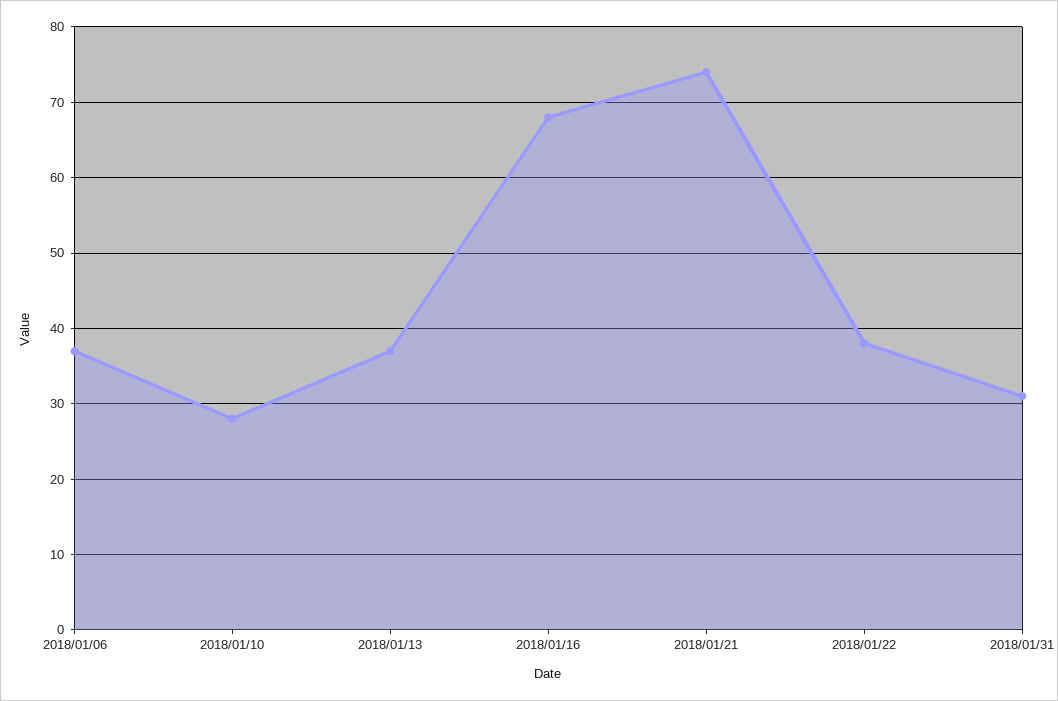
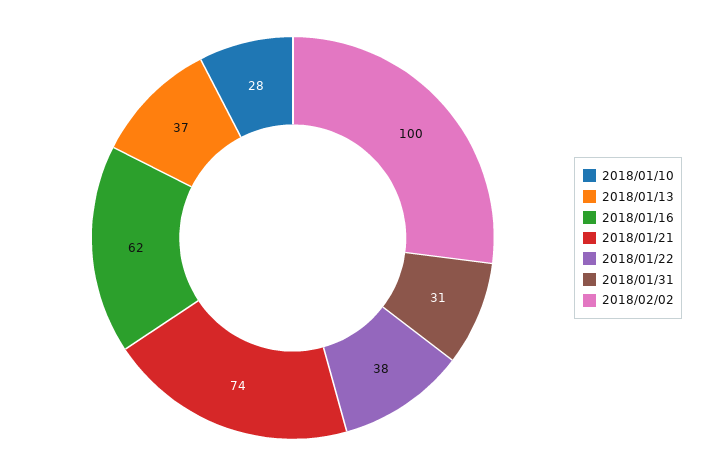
2018/01/06: 37 -> none
2018/01/16: 68 -> 62
2018/02/02: none -> 100

